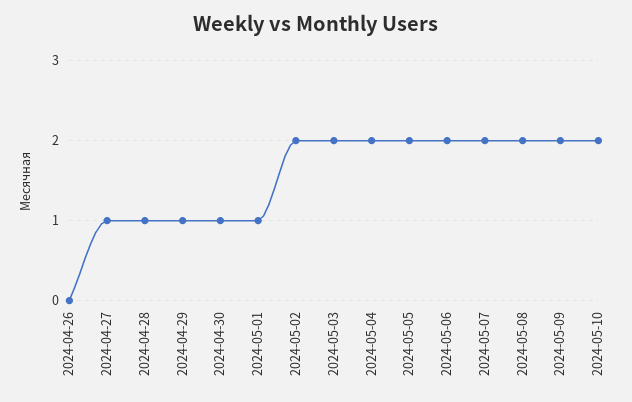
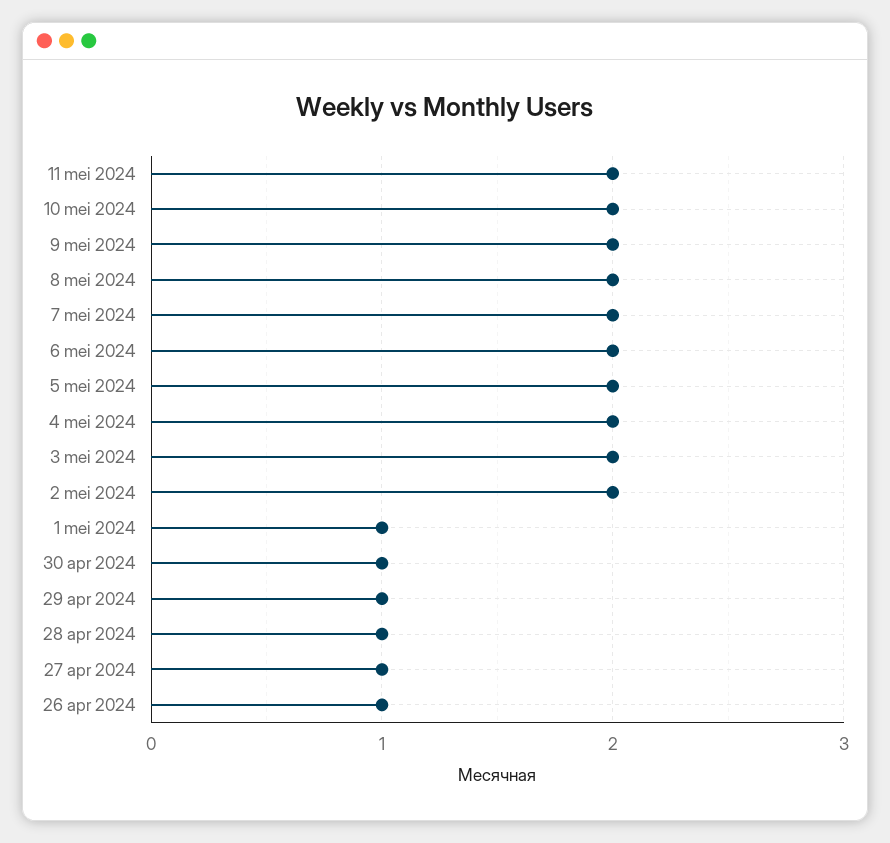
2024-04-26: 0 -> 1
11 mei 2024: none -> 2

